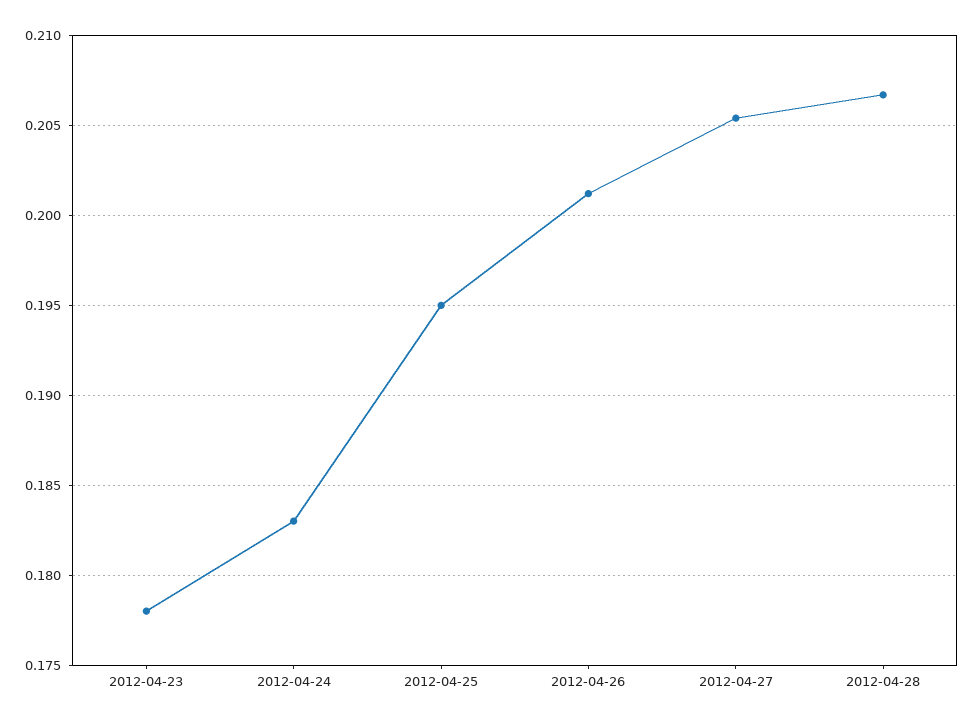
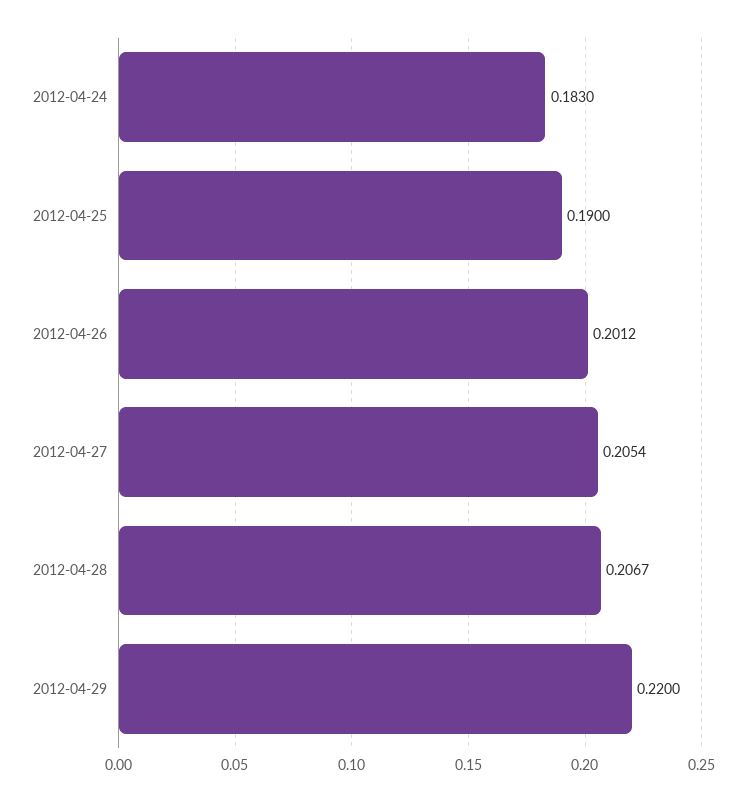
2012-04-23: 0.178 -> none
2012-04-25: 0.195 -> 0.19
2012-04-29: none -> 0.22

